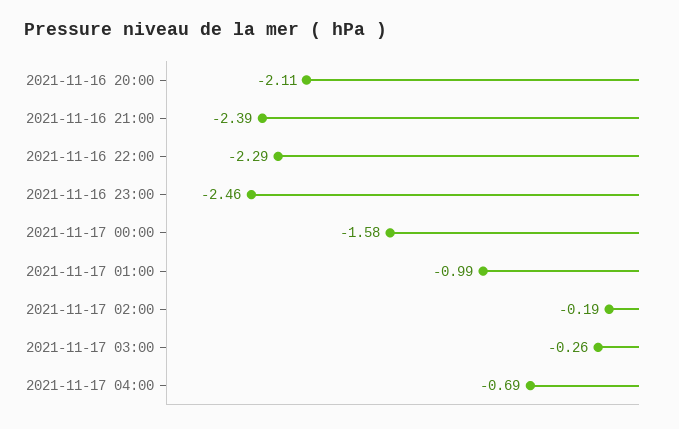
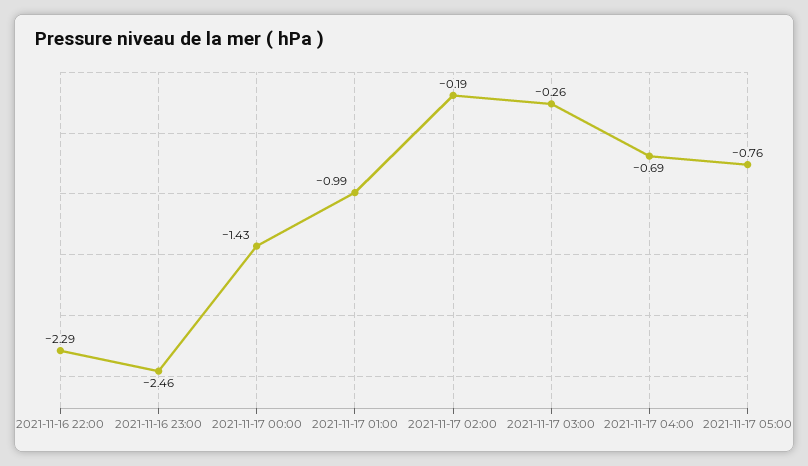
2021-11-16 20:00: -2.11 -> none
2021-11-16 21:00: -2.39 -> none
2021-11-17 00:00: -1.58 -> -1.43
2021-11-17 05:00: none -> -0.76

